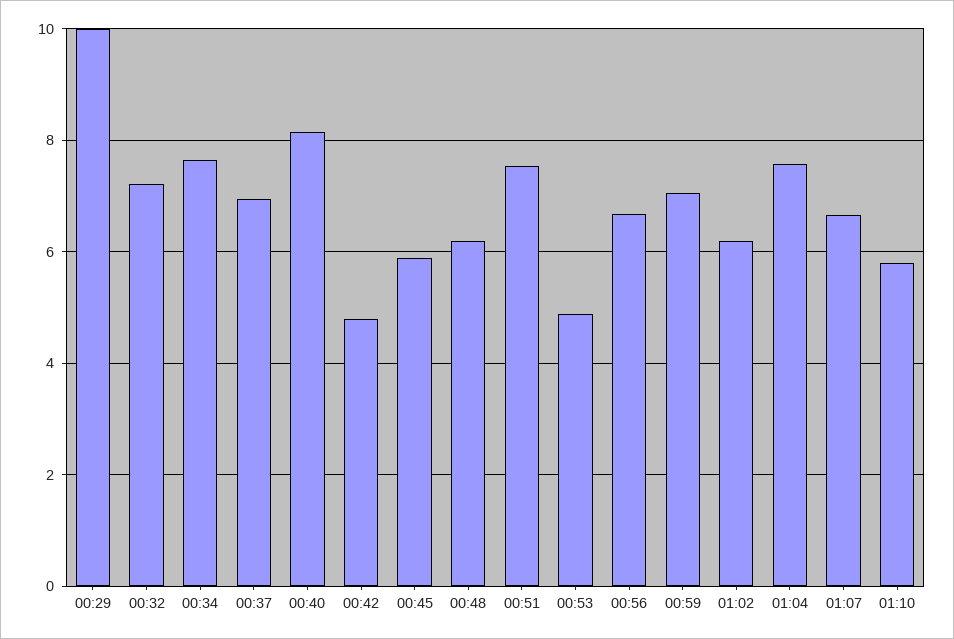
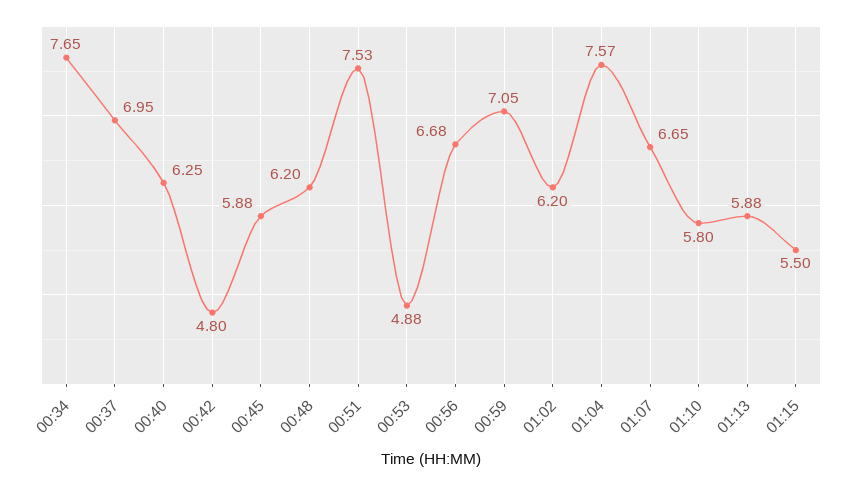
00:29: 10 -> none
00:32: 7.2 -> none
00:40: 8.2 -> 6.25
01:13: none -> 5.88
01:15: none -> 5.5

